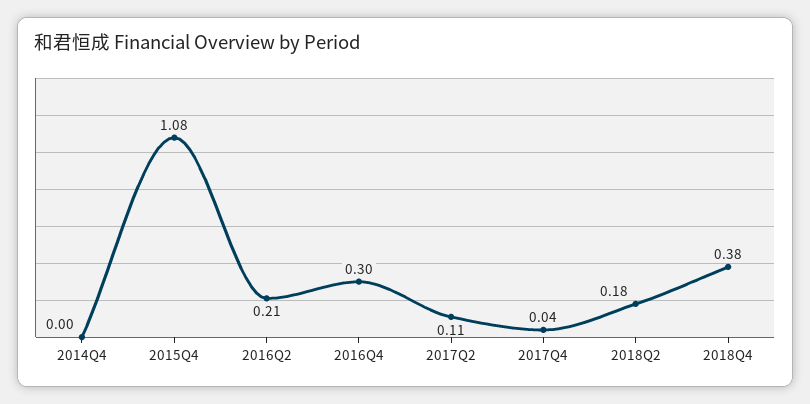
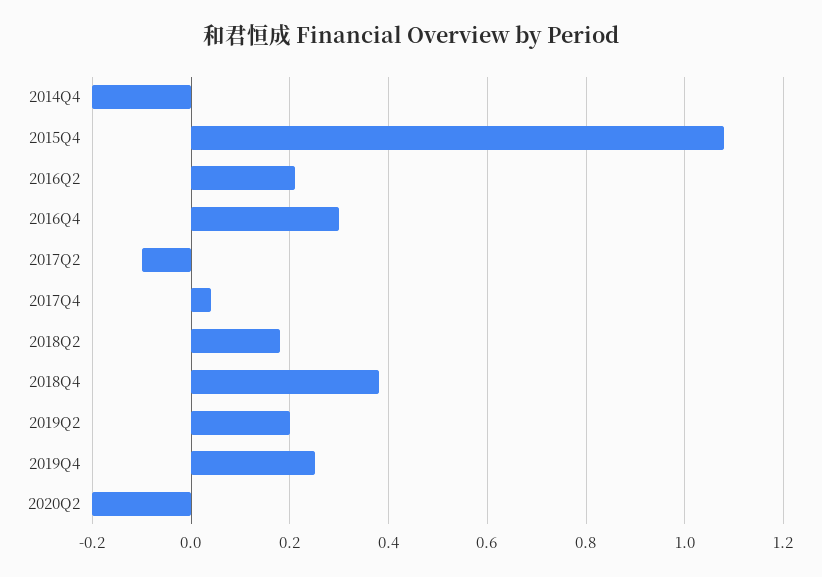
2014Q4: 0 -> -0.2
2017Q2: 0.11 -> -0.1
2019Q2: none -> 0.2
2019Q4: none -> 0.25
2020Q2: none -> -0.2

